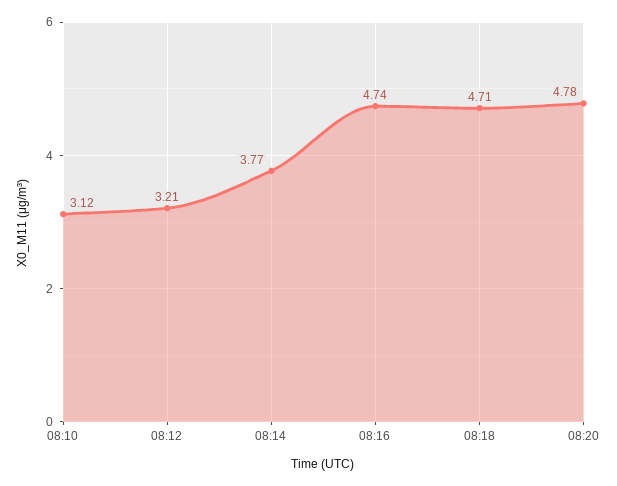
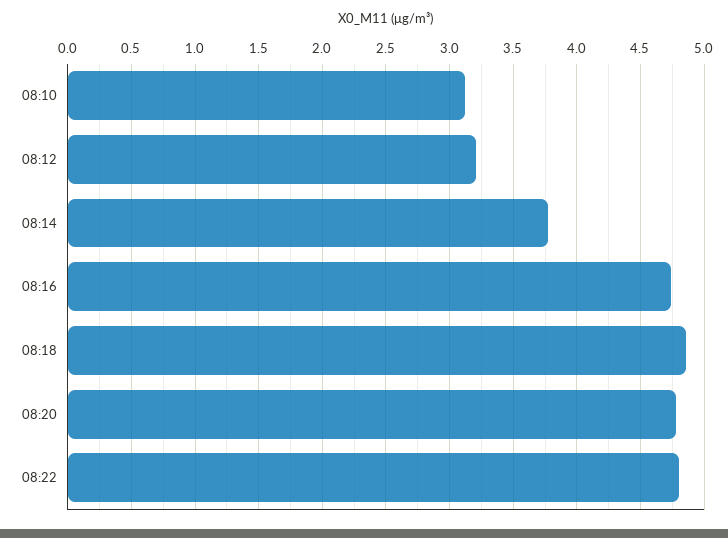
08:18: 4.71 -> 4.85
08:22: none -> 4.8

